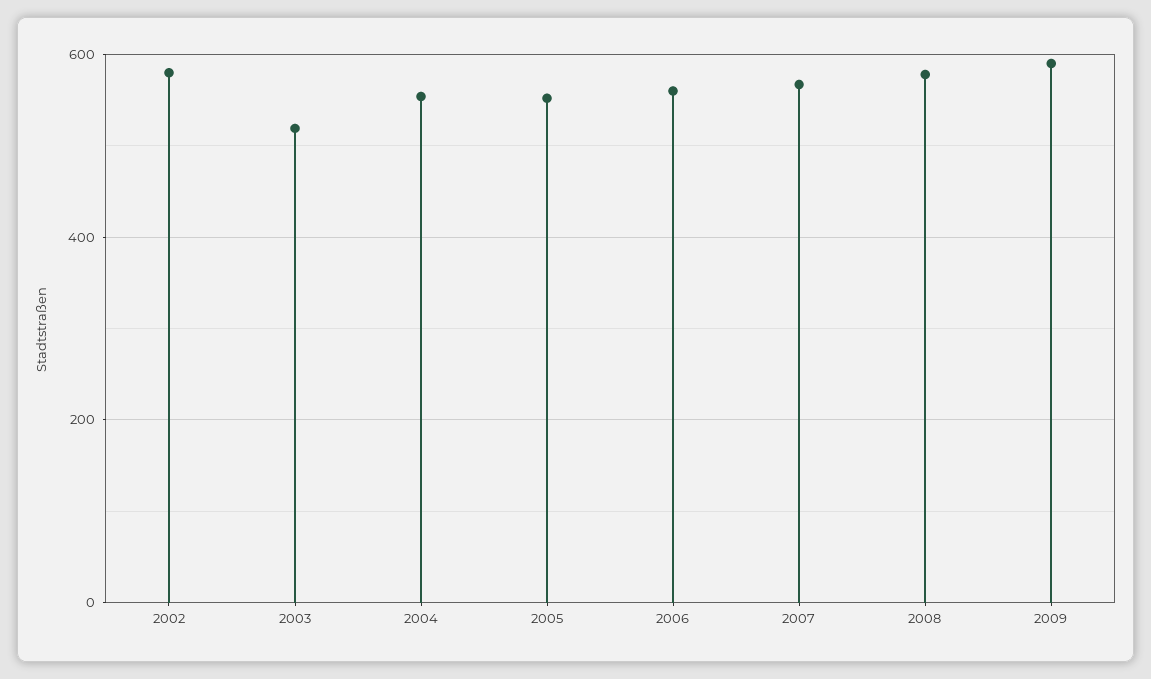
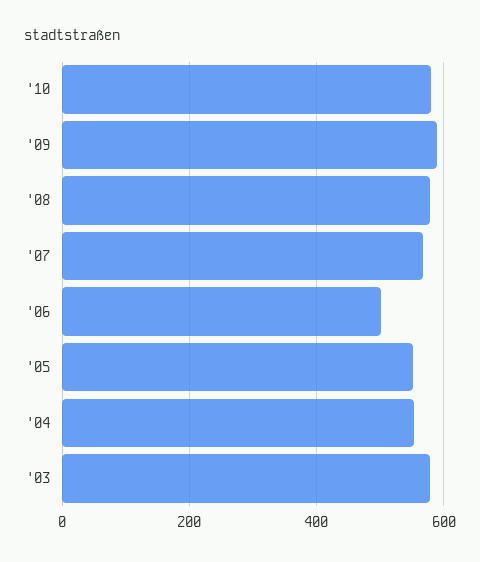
2002: 580 -> none
2003: 520 -> 580
2006: 560 -> 500
'10: none -> 580

